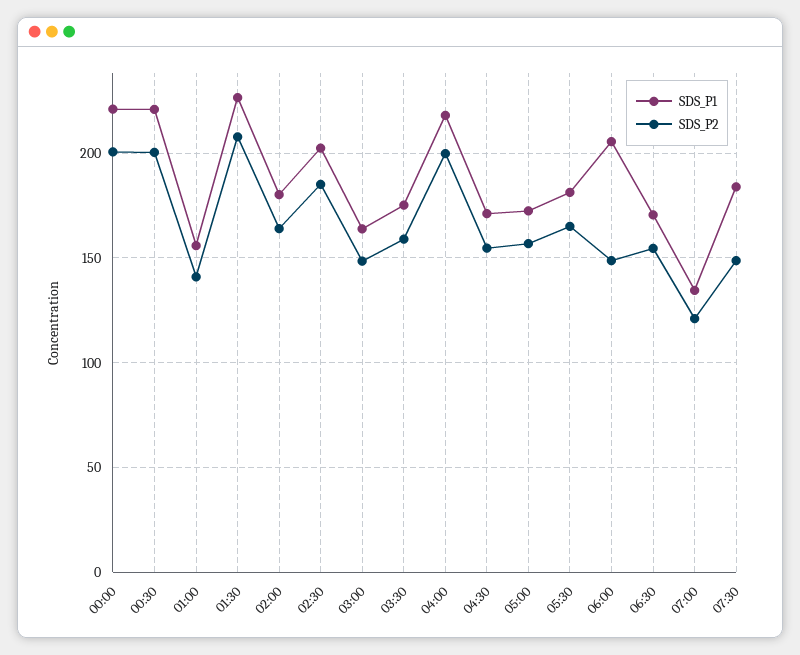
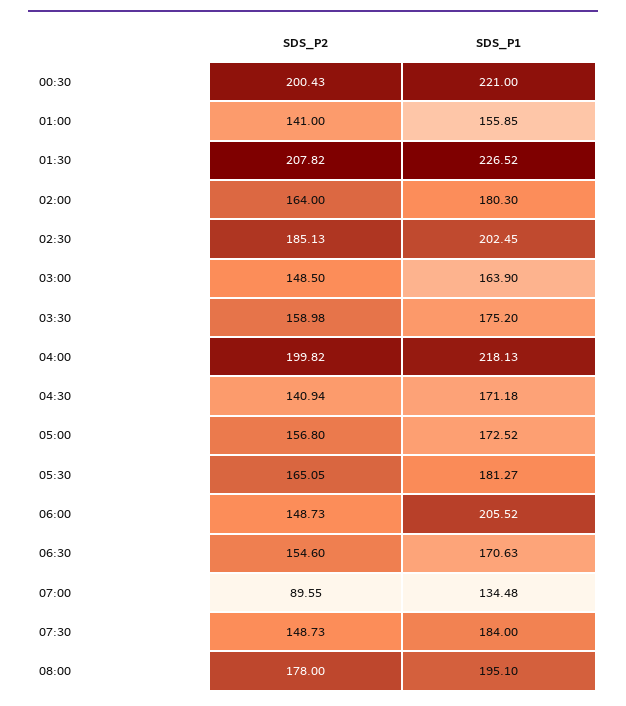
SDS_P1, 00:00: 220 -> none
SDS_P2, 00:00: 200 -> none
SDS_P2, 04:30: 155 -> 140.94
SDS_P2, 07:00: 120 -> 89.55
SDS_P2, 08:00: none -> 178
SDS_P1, 08:00: none -> 195.1

